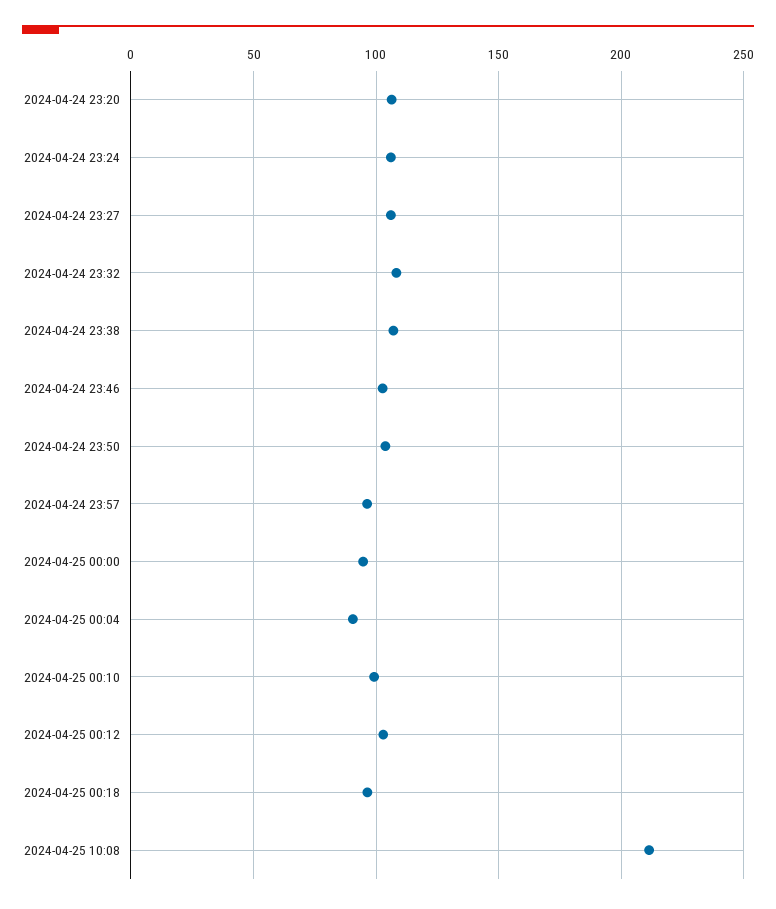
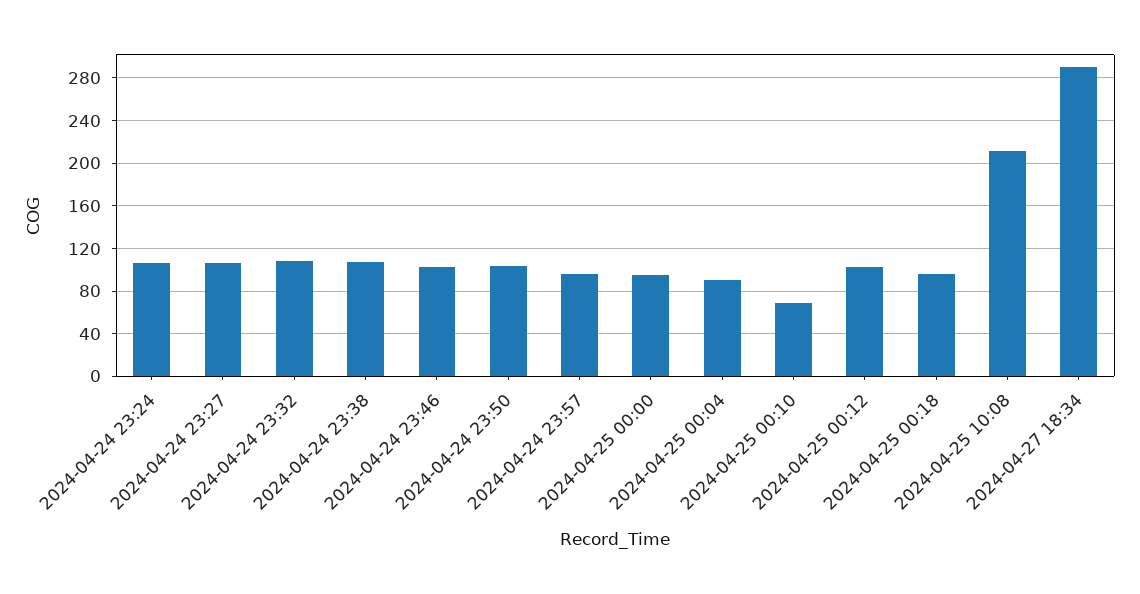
2024-04-24 23:20: 105 -> none
2024-04-25 00:10: 100 -> 70
2024-04-27 18:34: none -> 290

